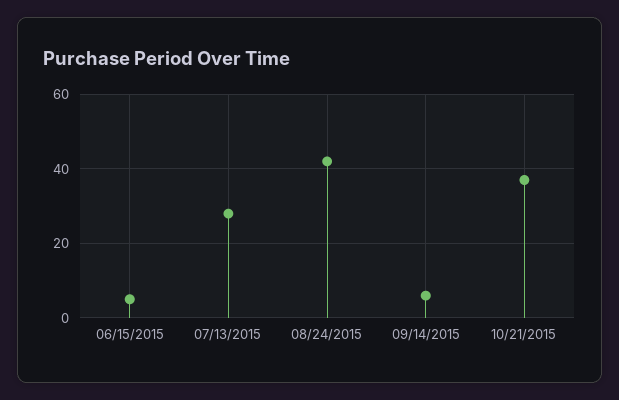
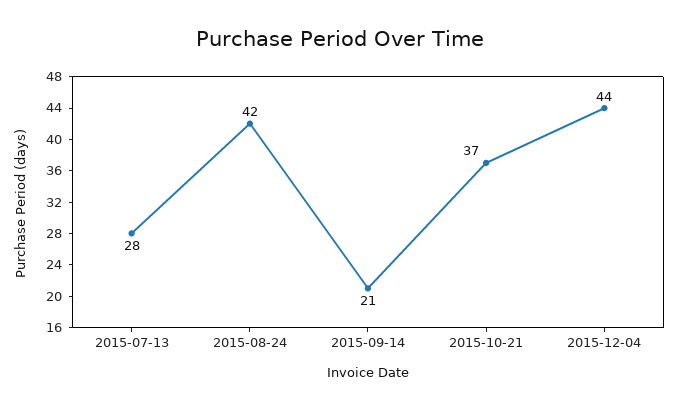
06/15/2015: 5 -> none
09/14/2015: 5 -> 21
2015-12-04: none -> 44

